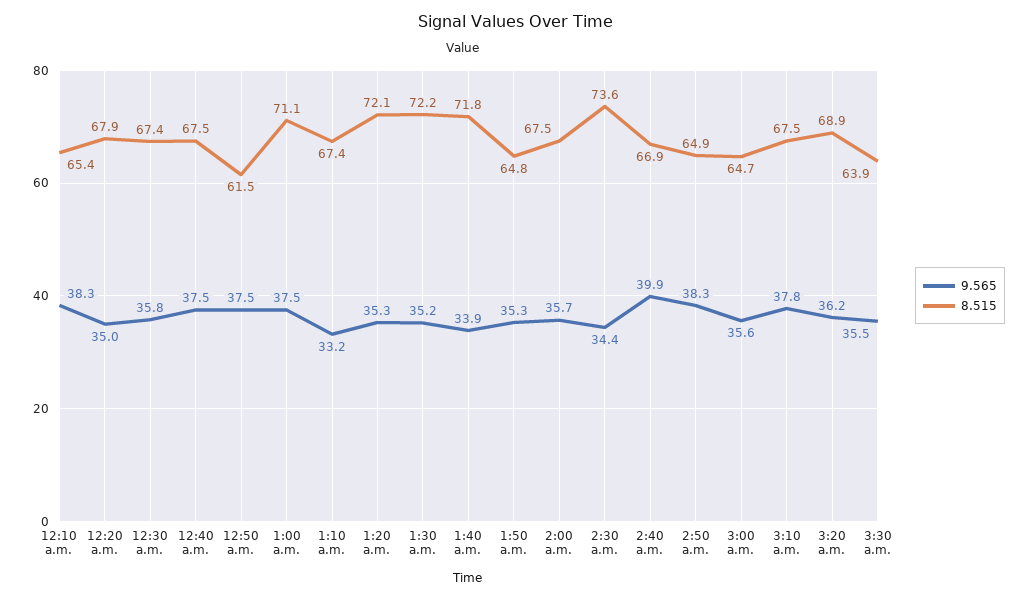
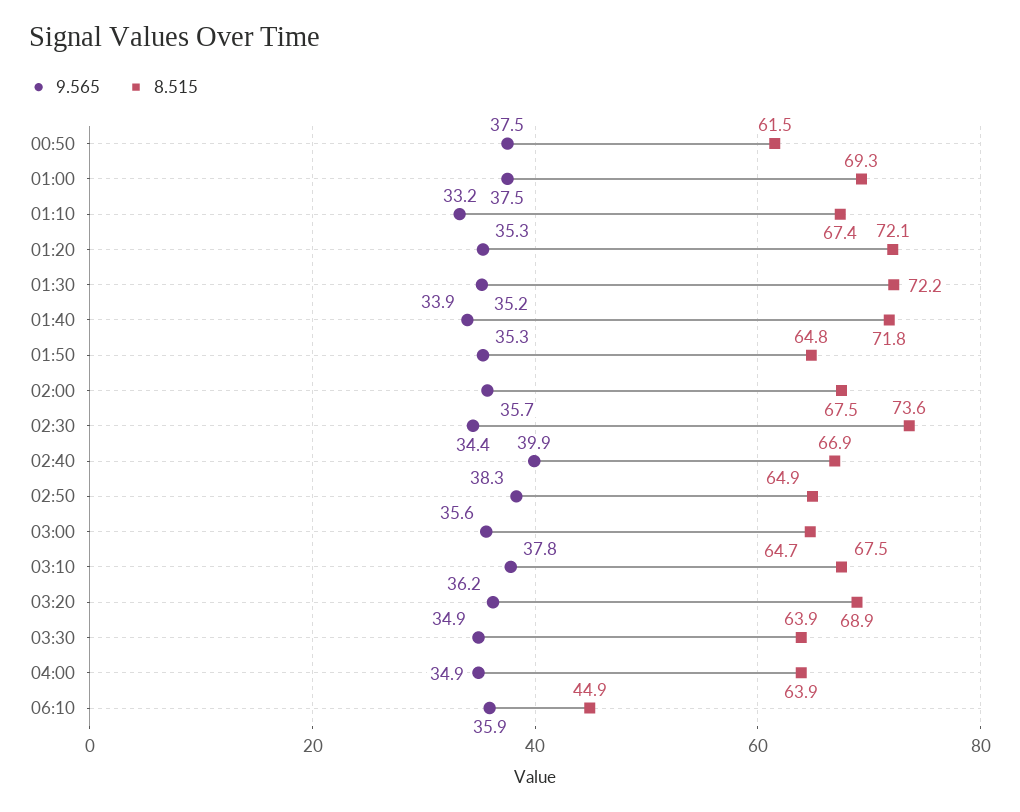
9.565, 12:10 a.m.: 38.3 -> none
8.515, 12:10 a.m.: 65.4 -> none
9.565, 12:20 a.m.: 35 -> none
8.515, 12:20 a.m.: 67.9 -> none
9.565, 12:30 a.m.: 35.8 -> none
8.515, 12:30 a.m.: 67.4 -> none
9.565, 12:40 a.m.: 37.5 -> none
8.515, 12:40 a.m.: 67.5 -> none
8.515, 1:00 a.m.: 71.1 -> 69.3
9.565, 3:30 a.m.: 35.5 -> 34.9
9.565, 04:00: none -> 34.9
8.515, 04:00: none -> 63.9
9.565, 06:10: none -> 35.9
8.515, 06:10: none -> 44.9

